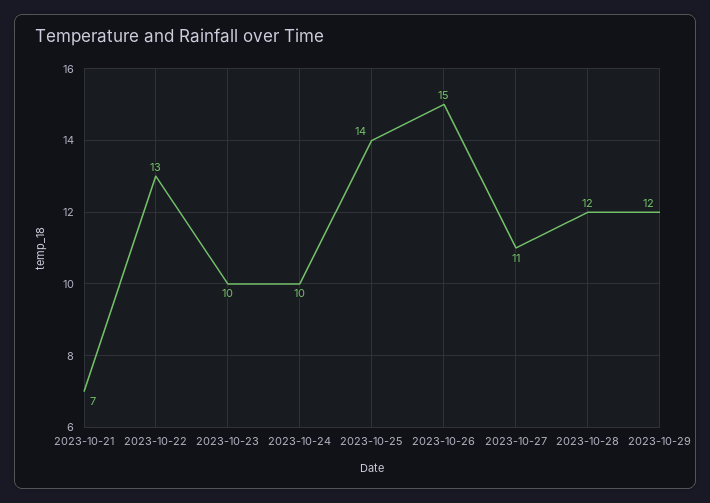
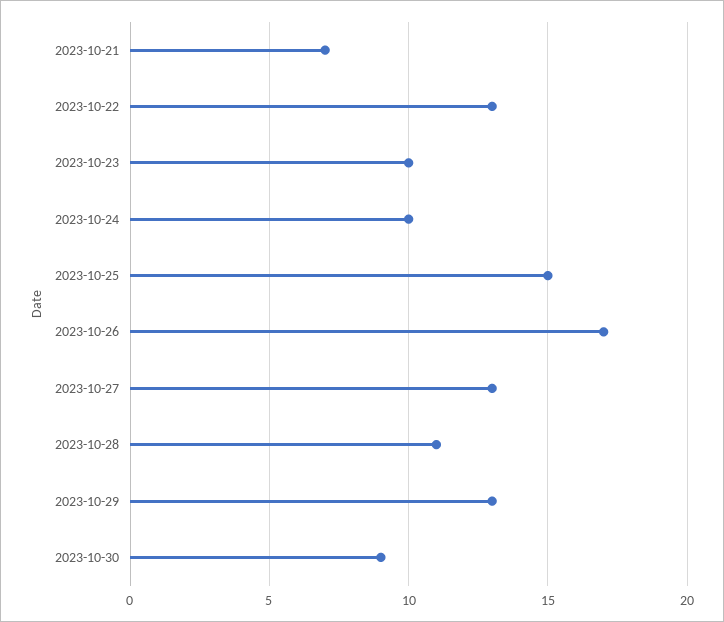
2023-10-25: 14 -> 15
2023-10-26: 15 -> 17
2023-10-27: 11 -> 13
2023-10-28: 12 -> 11
2023-10-29: 12 -> 13
2023-10-30: none -> 9

